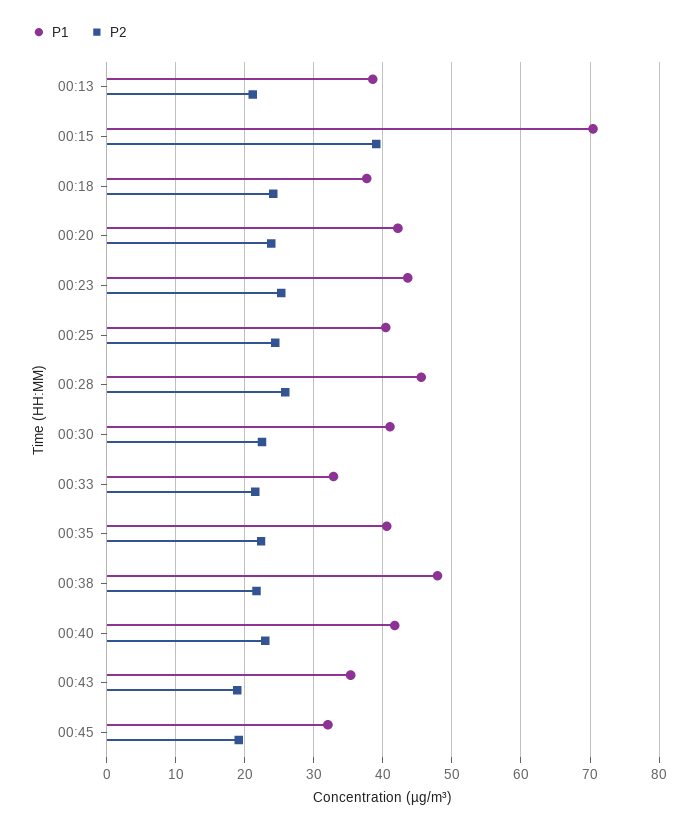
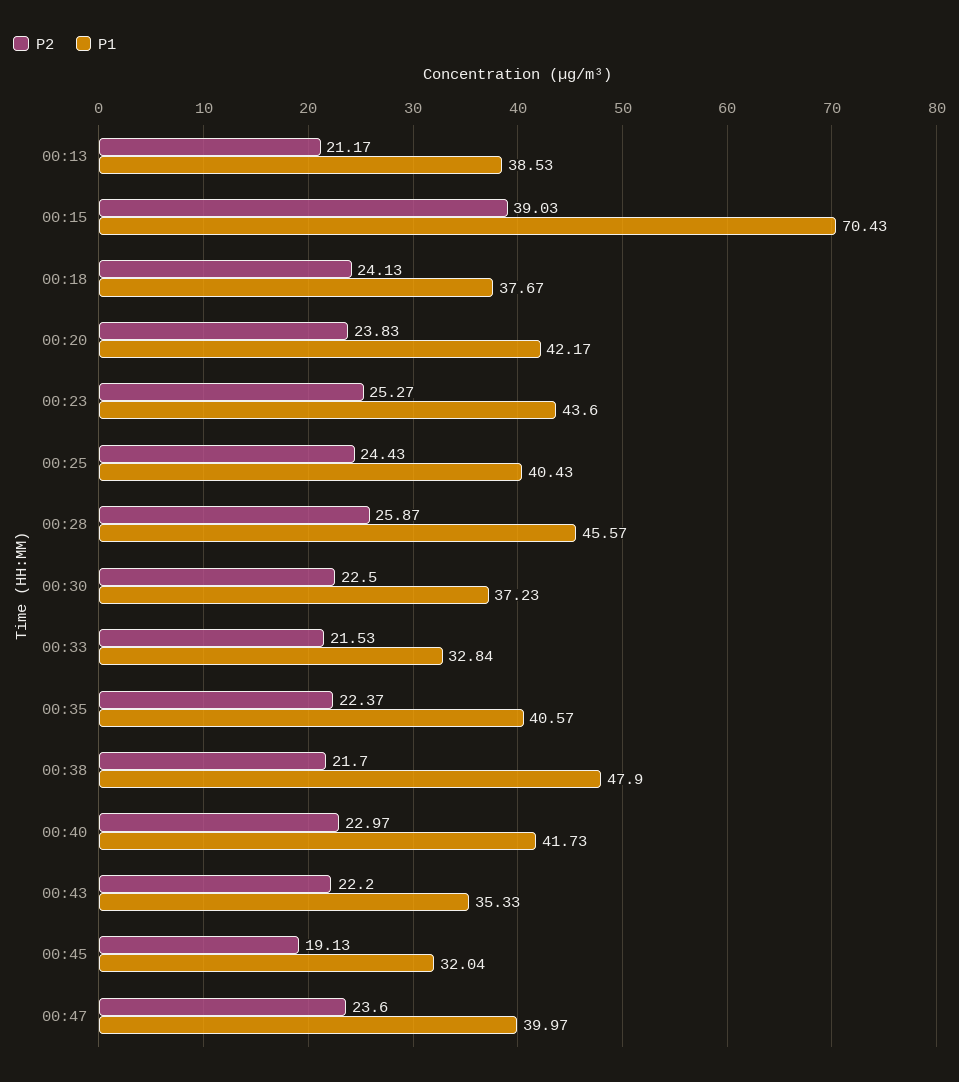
P1, 00:30: 41 -> 37.23
P2, 00:43: 19 -> 22.2
P2, 00:47: none -> 23.6
P1, 00:47: none -> 39.97

